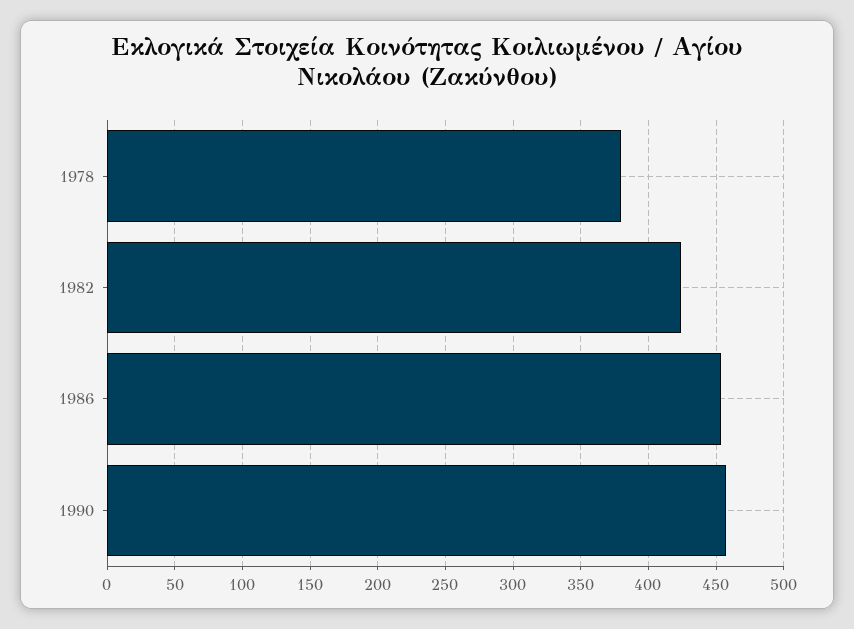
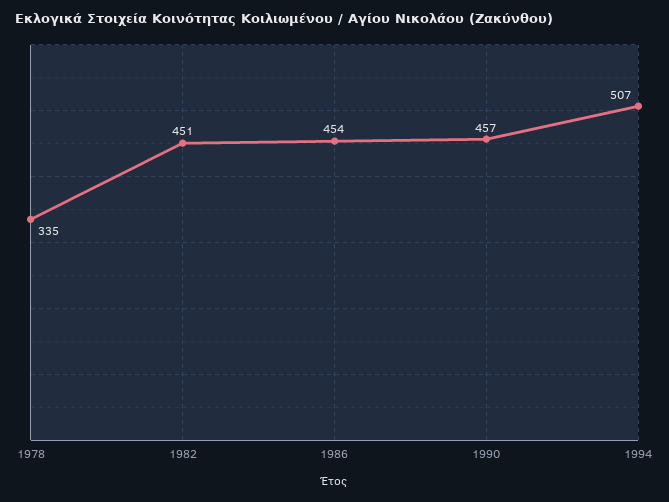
1978: 380 -> 335
1982: 425 -> 451
1994: none -> 507

